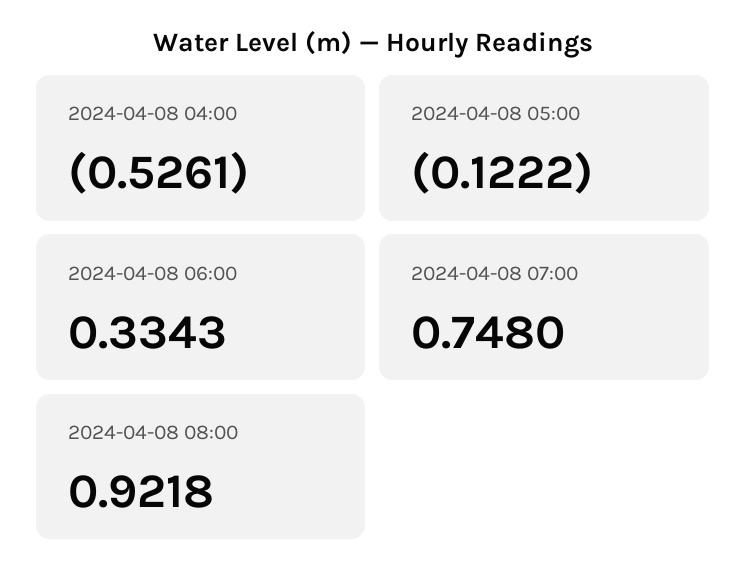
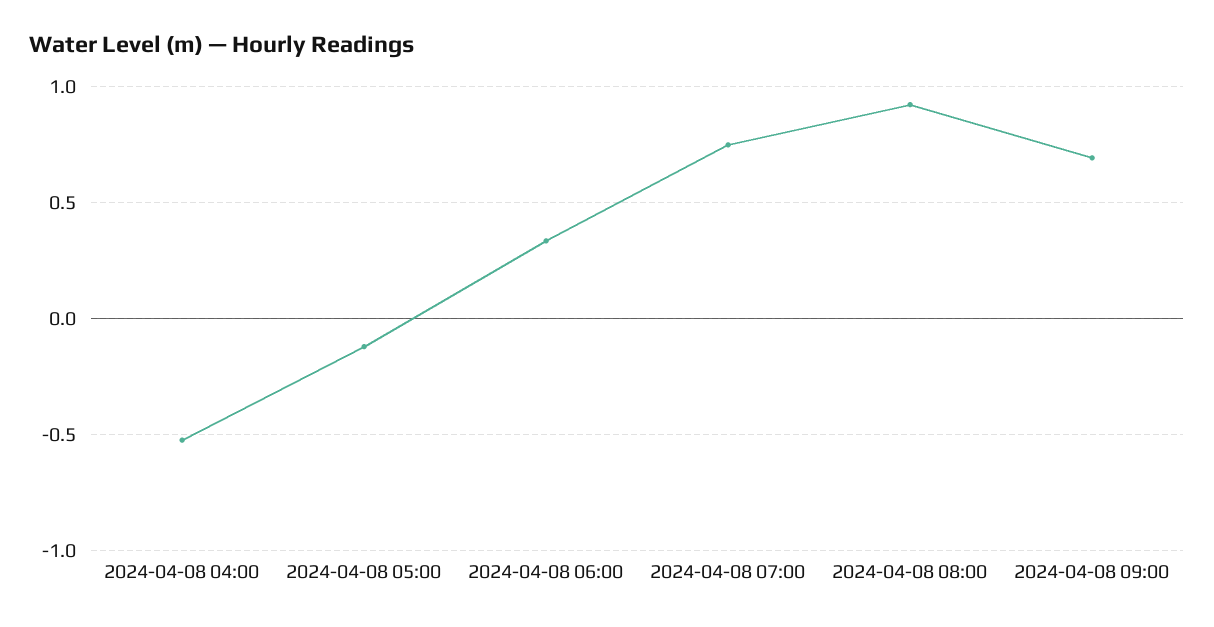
2024-04-08 09:00: none -> 0.7

